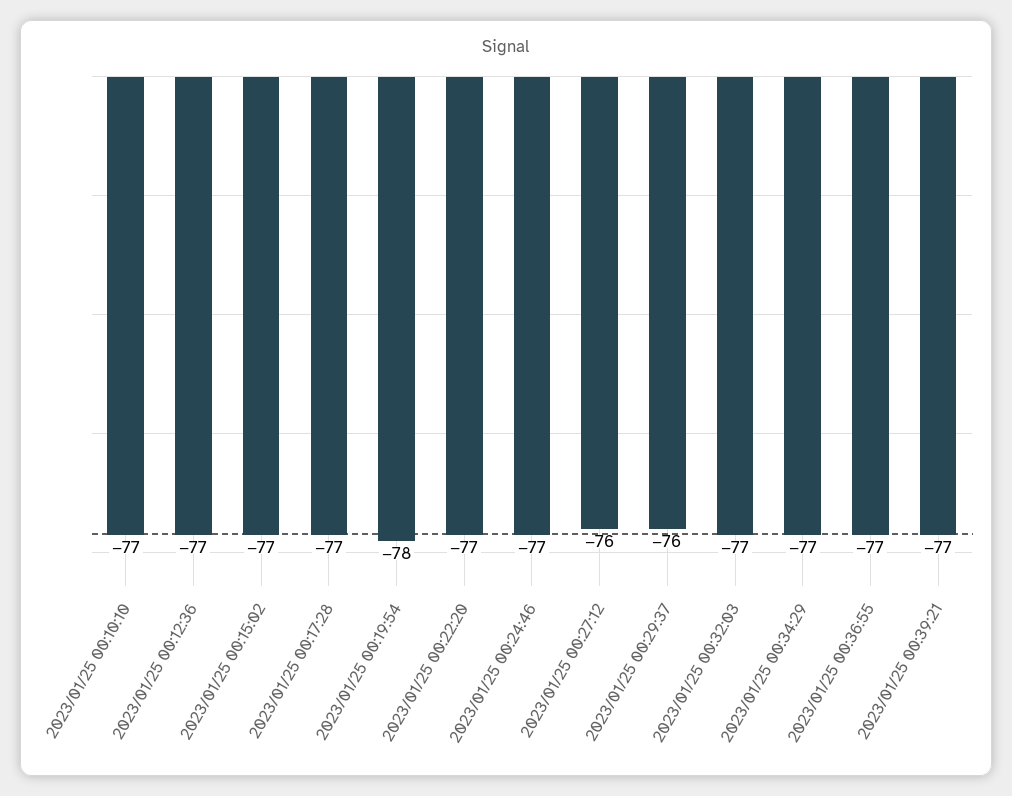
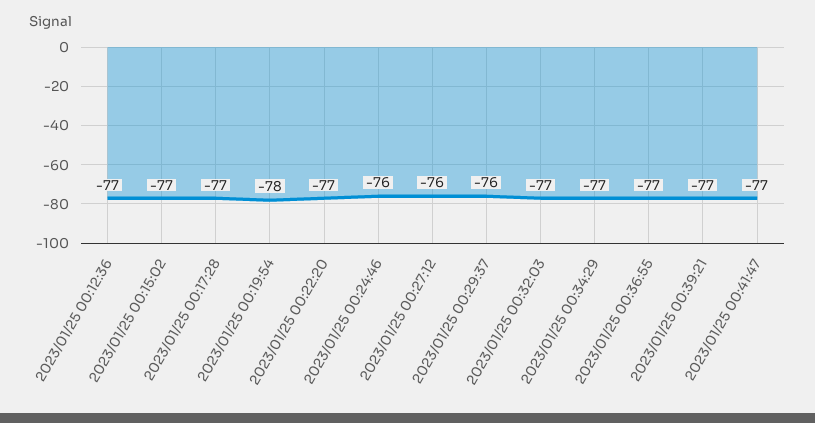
2023/01/25 00:10:10: -77 -> none
2023/01/25 00:24:46: -77 -> -76
2023/01/25 00:41:47: none -> -77

